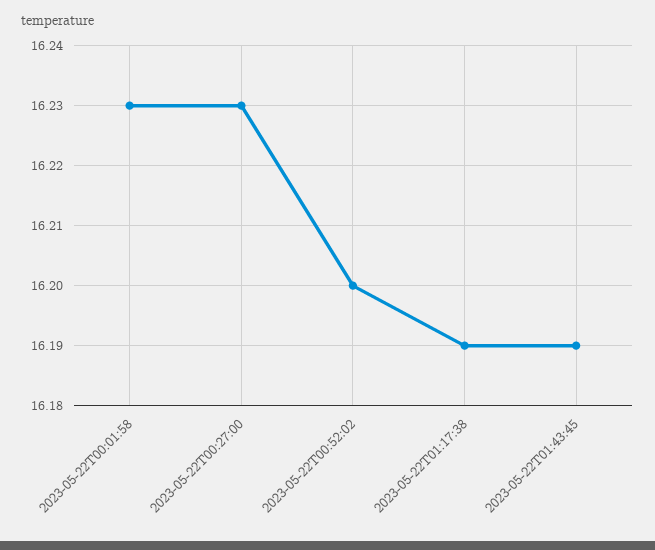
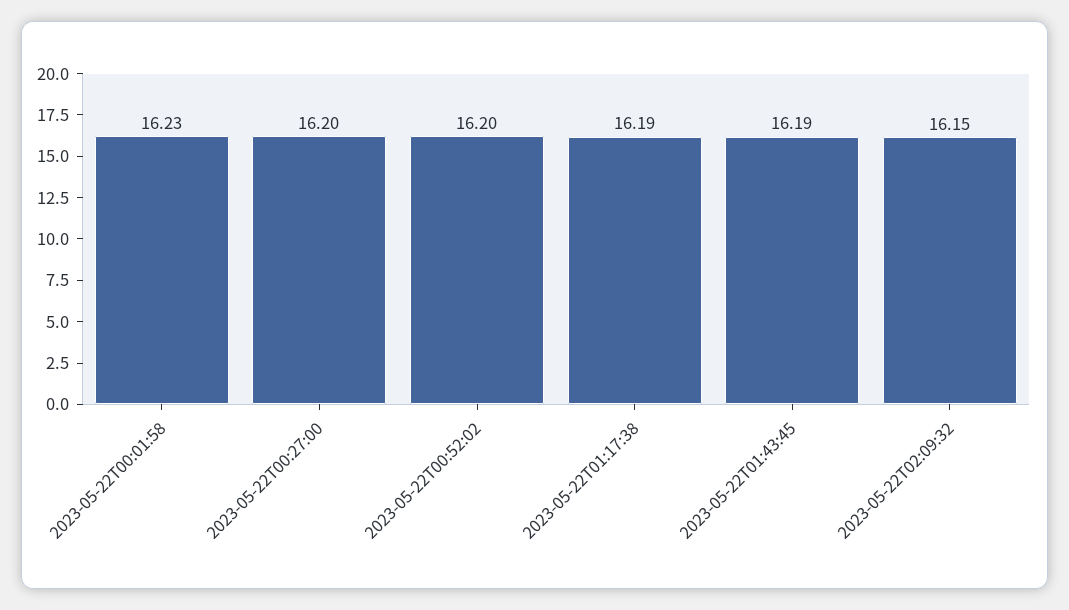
2023-05-22T00:27:00: 16.23 -> 16.2
2023-05-22T02:09:32: none -> 16.15

